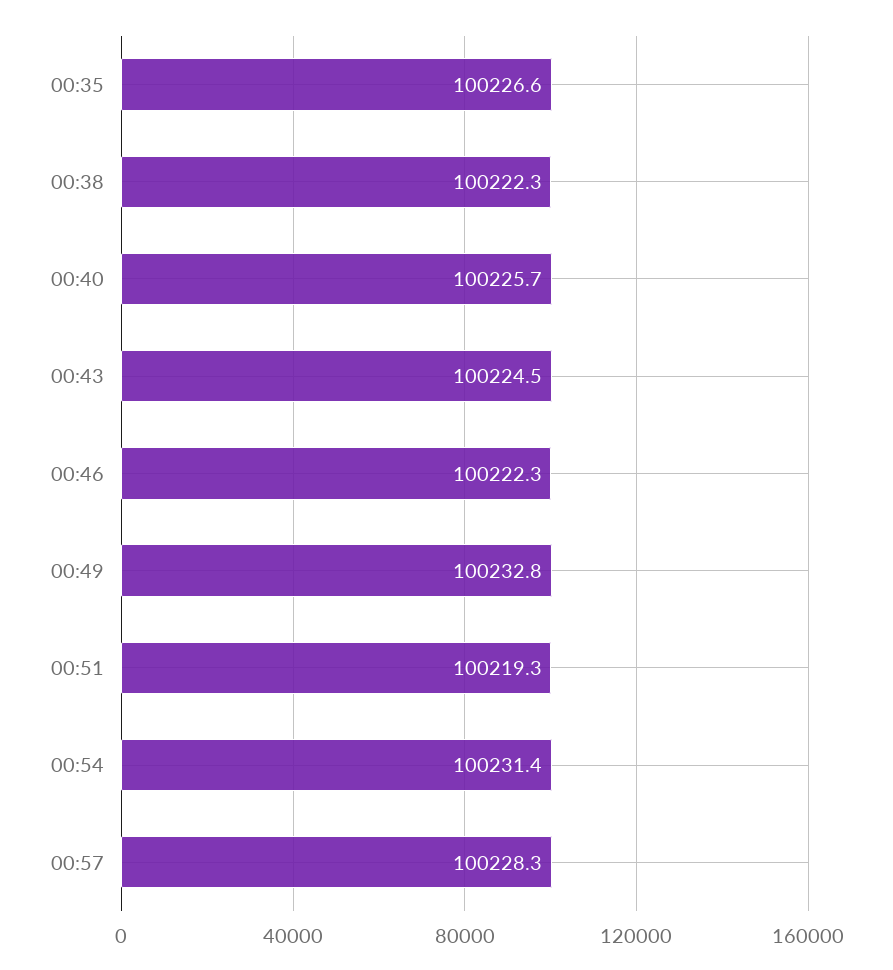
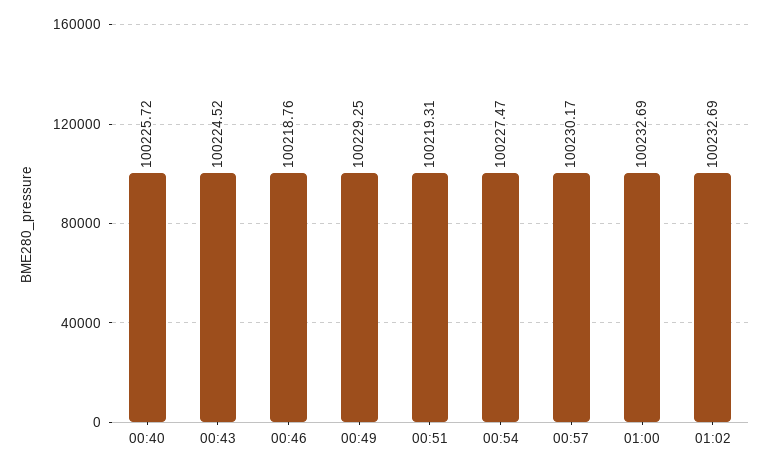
00:35: 100226.6 -> none
00:38: 100222.3 -> none
00:46: 100222.3 -> 100218.76
00:49: 100232.8 -> 100229.25
00:54: 100231.4 -> 100227.47
00:57: 100228.3 -> 100230.17
01:00: none -> 100232.69
01:02: none -> 100232.69

